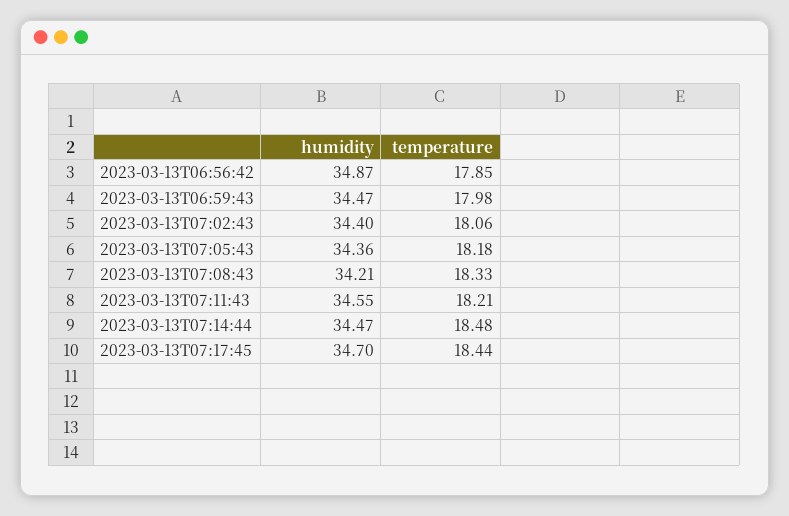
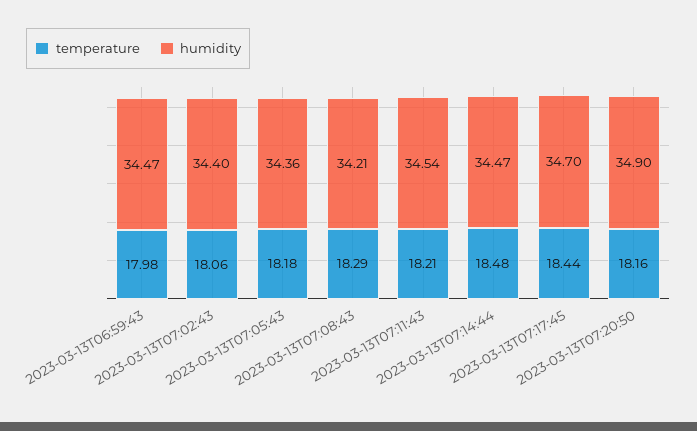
humidity, 2023-03-13T06:56:42: 34.87 -> none
temperature, 2023-03-13T06:56:42: 17.85 -> none
temperature, 2023-03-13T07:08:43: 18.33 -> 18.29
humidity, 2023-03-13T07:11:43: 34.55 -> 34.54
temperature, 2023-03-13T07:20:50: none -> 18.16
humidity, 2023-03-13T07:20:50: none -> 34.9

